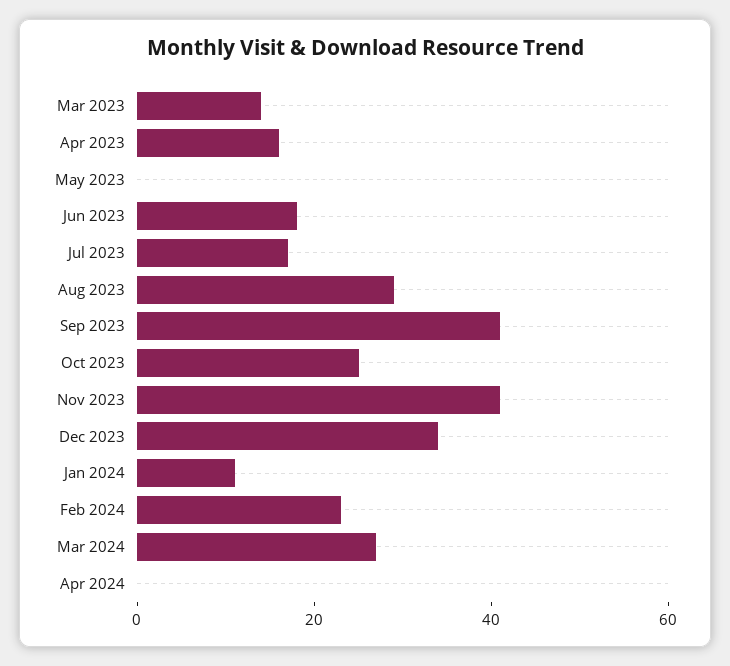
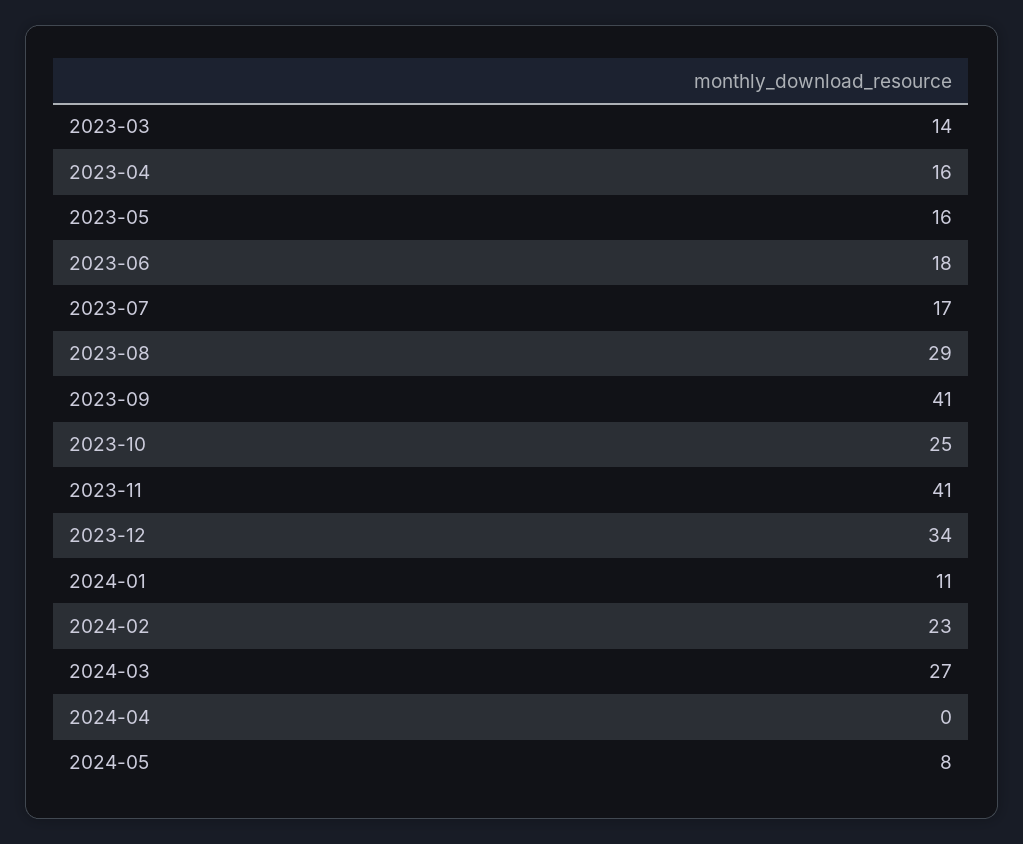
May 2023: 0 -> 16
2024-05: none -> 8

